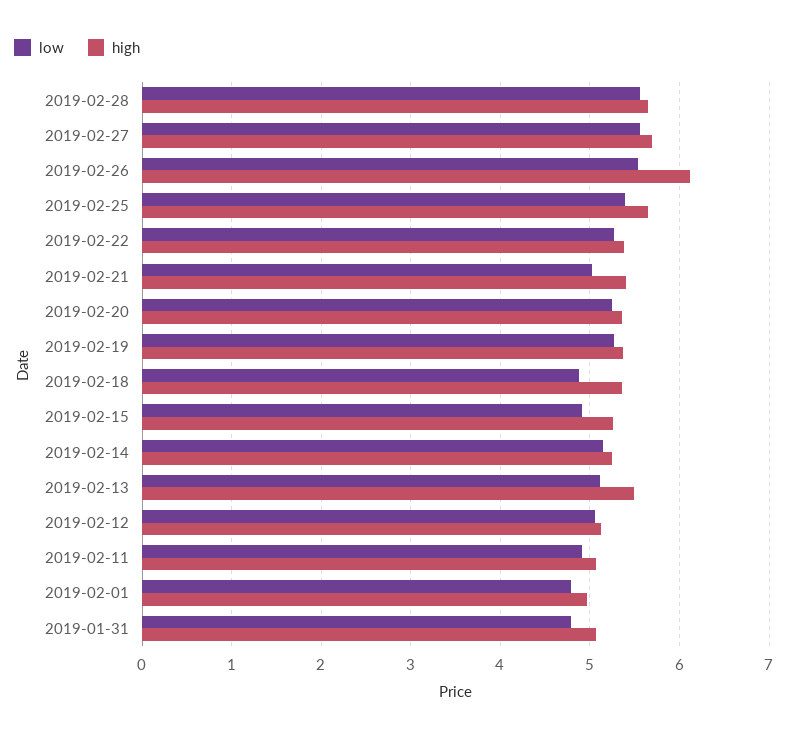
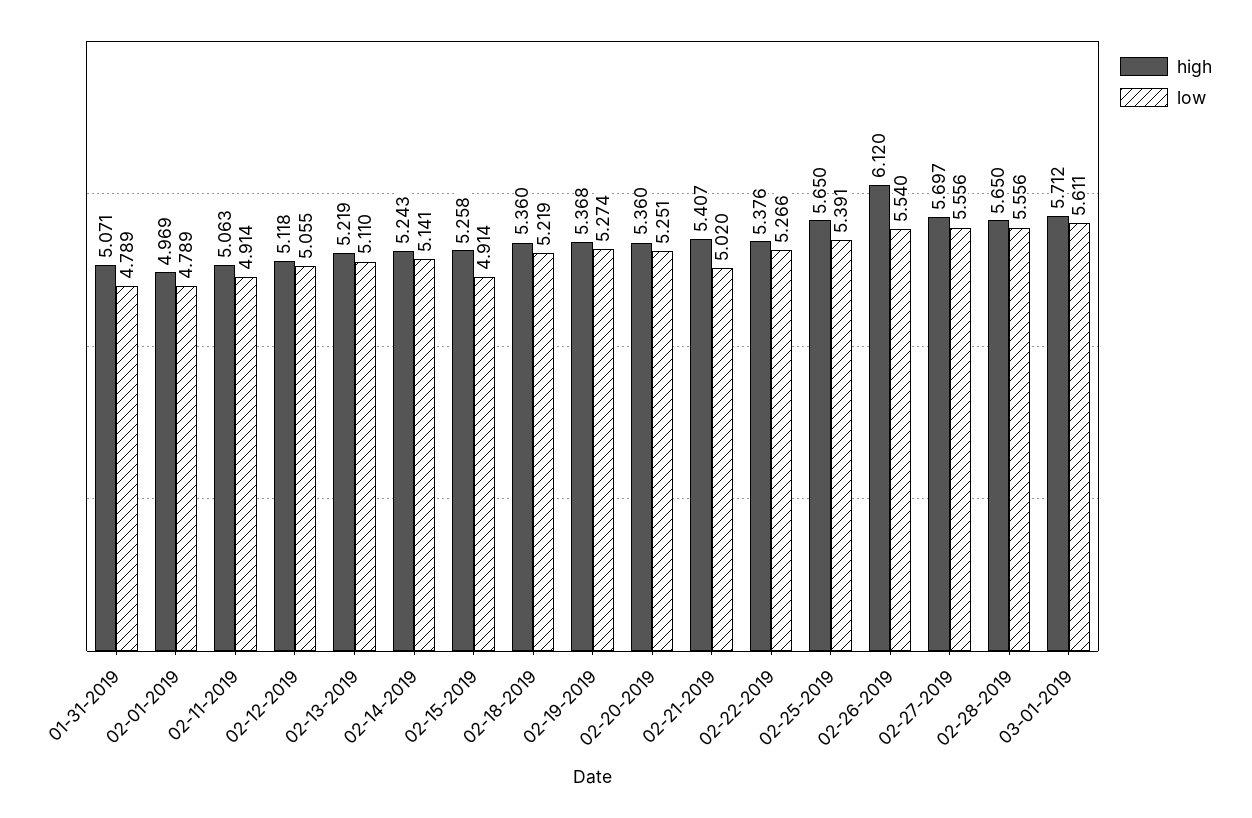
low, 2019-02-18: 4.9 -> 5.219
high, 2019-02-13: 5.5 -> 5.219
high, 03-01-2019: none -> 5.712
low, 03-01-2019: none -> 5.611

